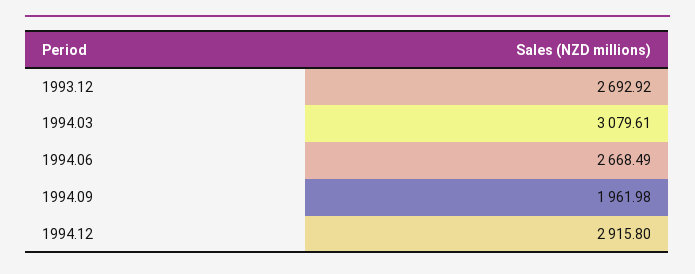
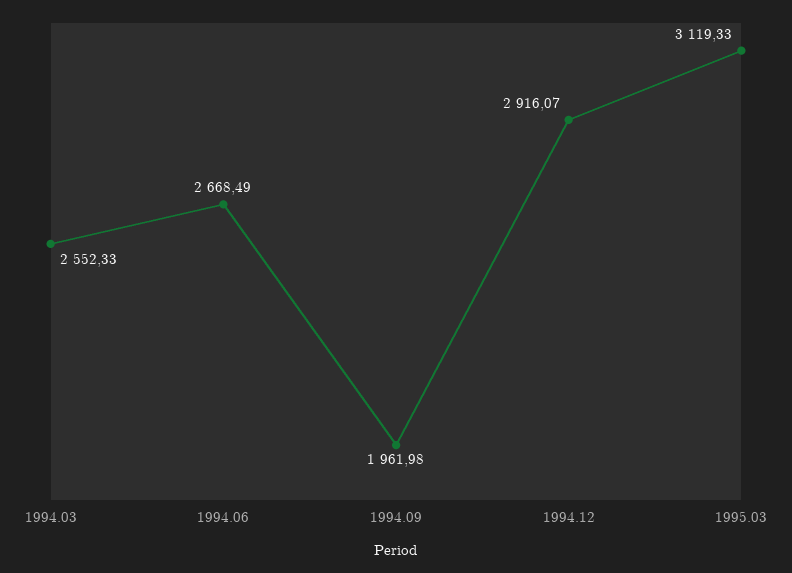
1993.12: 2692.92 -> none
1994.03: 3079.61 -> 2552.33
1994.12: 2915.8 -> 2916.07
1995.03: none -> 3119.33

